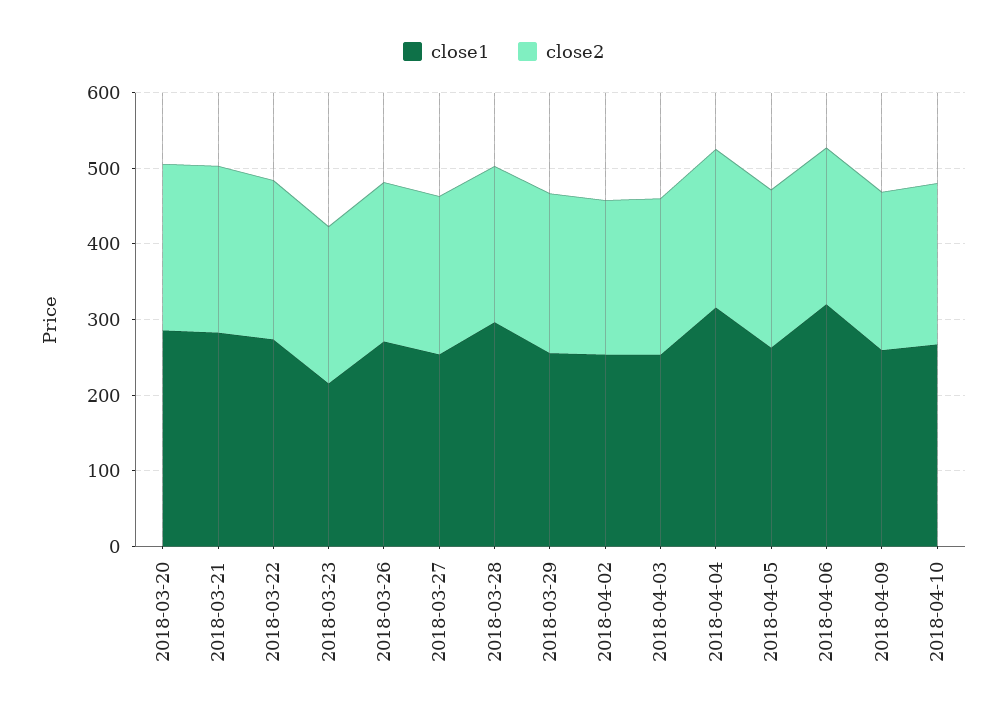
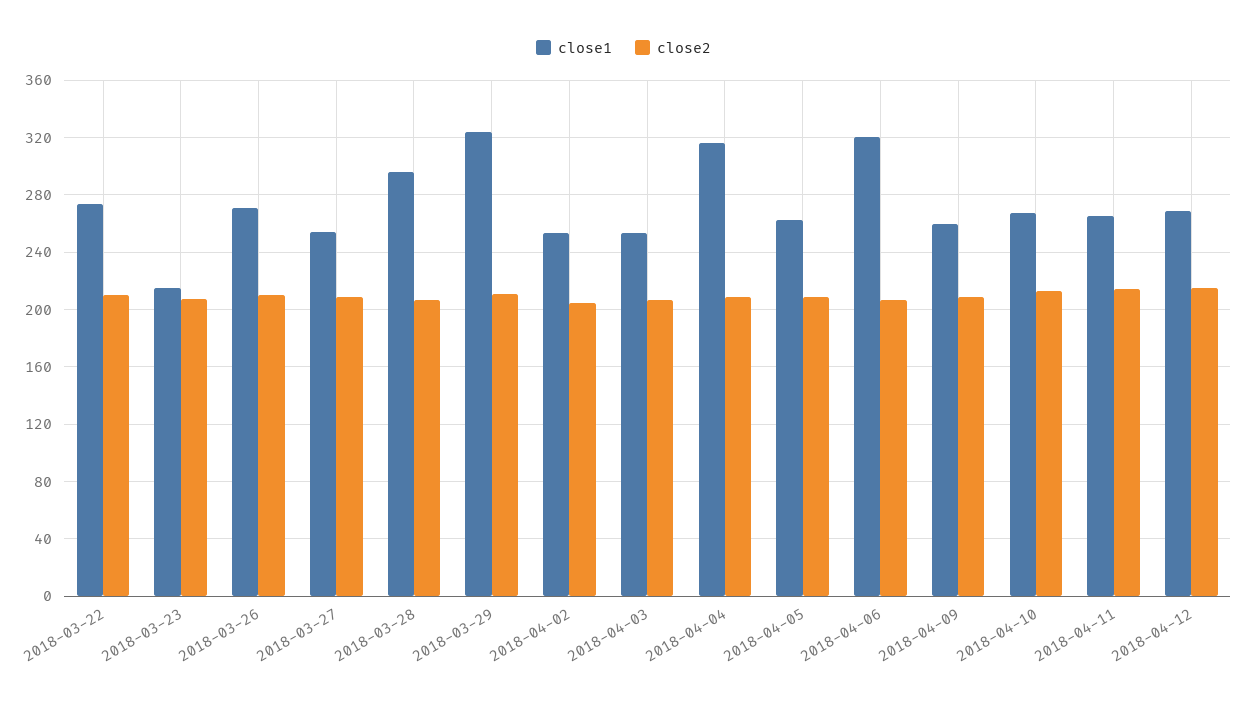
close1, 2018-03-20: 280 -> none
close2, 2018-03-20: 220 -> none
close1, 2018-03-21: 280 -> none
close2, 2018-03-21: 220 -> none
close1, 2018-03-29: 260 -> 325
close1, 2018-04-11: none -> 265
close2, 2018-04-11: none -> 215
close1, 2018-04-12: none -> 270
close2, 2018-04-12: none -> 215

